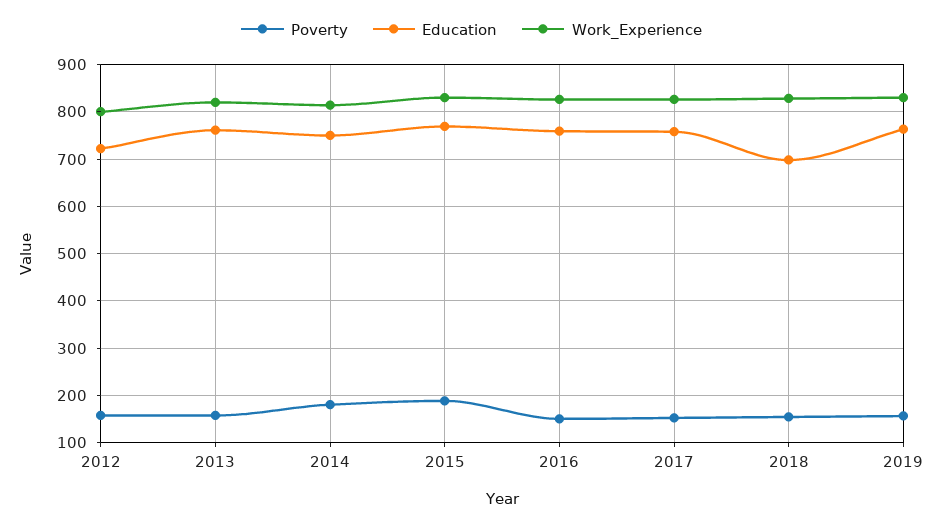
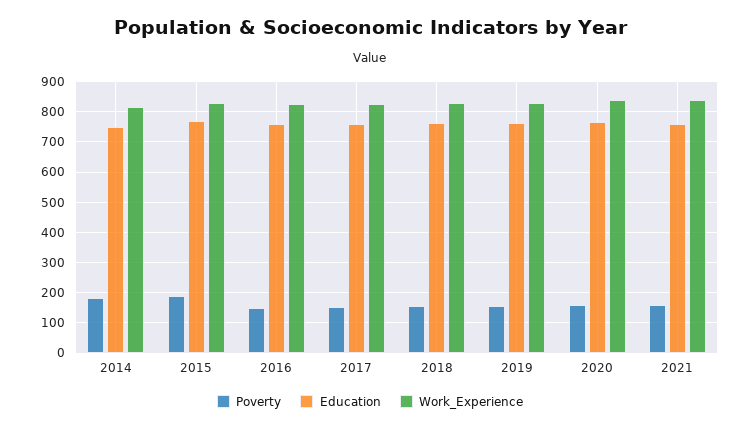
Poverty, 2012: 160 -> none
Education, 2012: 720 -> none
Work_Experience, 2012: 800 -> none
Poverty, 2013: 160 -> none
Education, 2013: 760 -> none
Work_Experience, 2013: 820 -> none
Education, 2018: 700 -> 760
Poverty, 2020: none -> 160
Education, 2020: none -> 760
Work_Experience, 2020: none -> 840
Poverty, 2021: none -> 160
Education, 2021: none -> 760
Work_Experience, 2021: none -> 840

